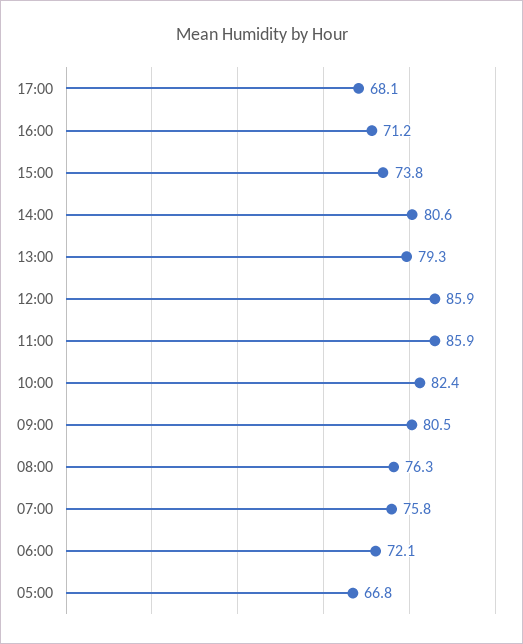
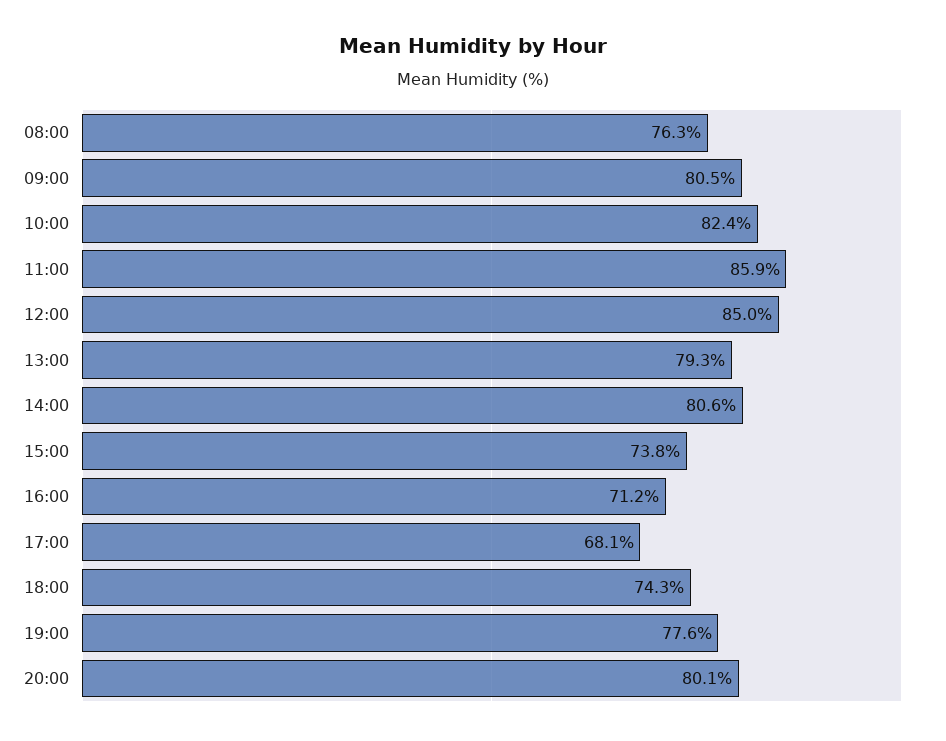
12:00: 85.9 -> 85
07:00: 75.8 -> none
06:00: 72.1 -> none
05:00: 66.8 -> none
18:00: none -> 74.3
19:00: none -> 77.6
20:00: none -> 80.1

